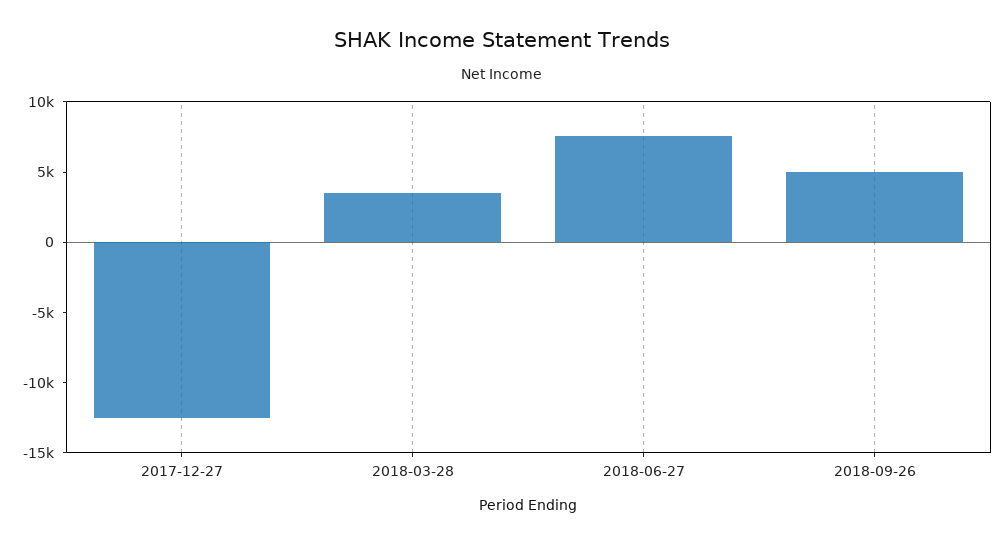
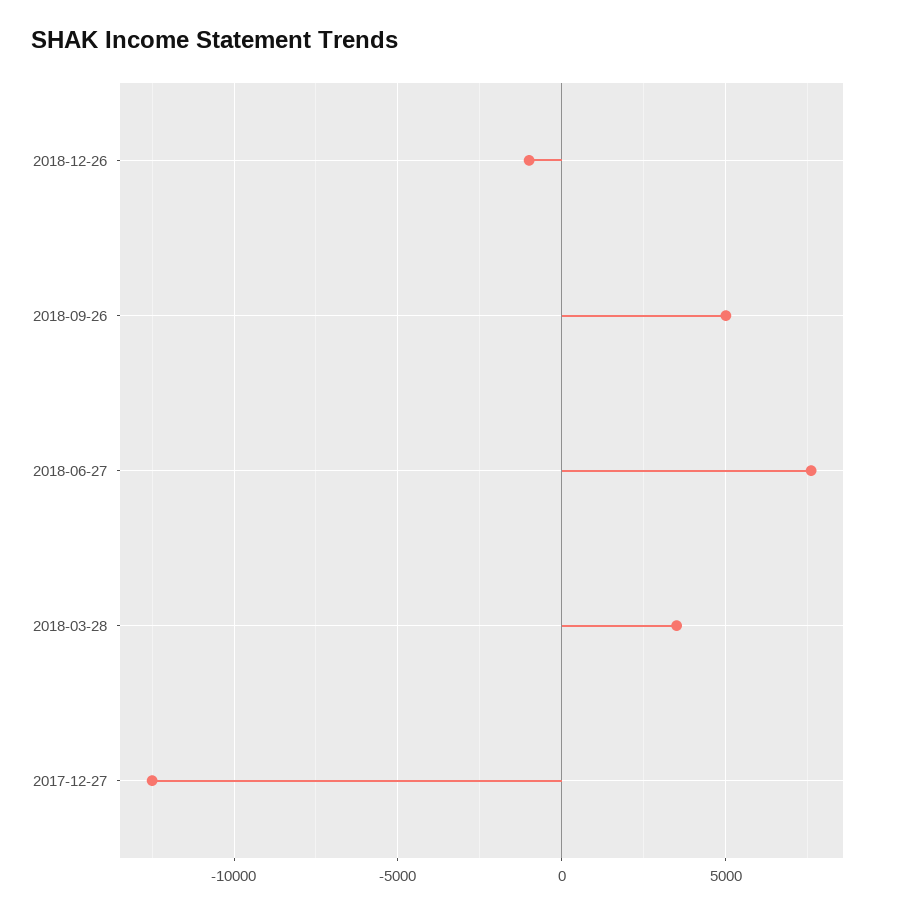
2018-12-26: none -> -1000

